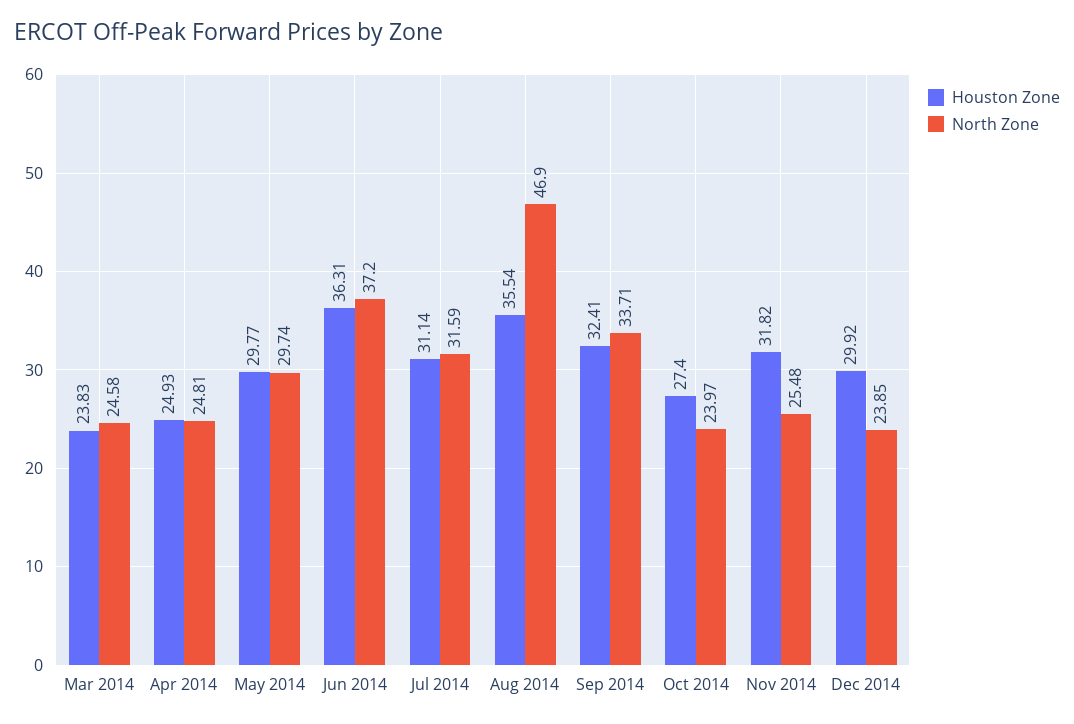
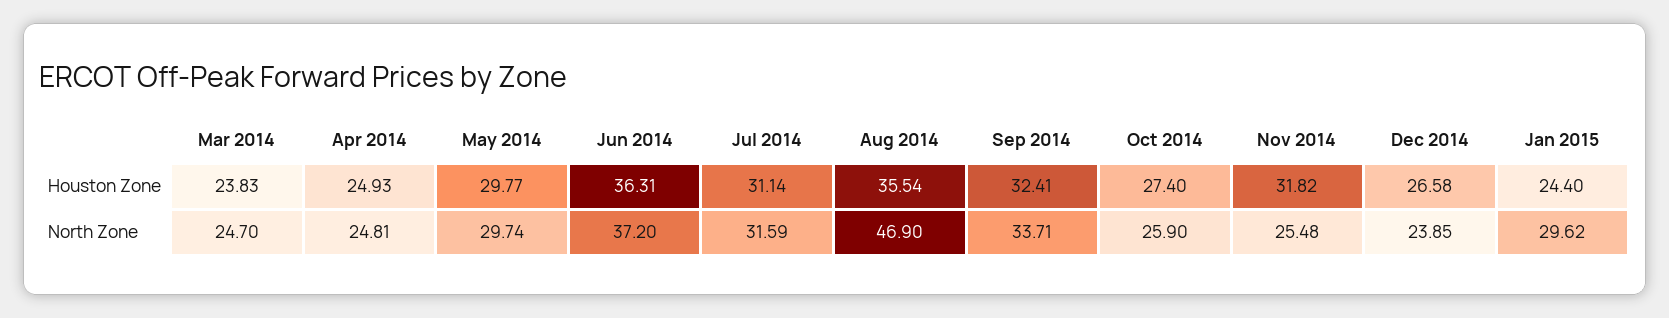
North Zone, Mar 2014: 24.58 -> 24.7
North Zone, Oct 2014: 23.97 -> 25.9
Houston Zone, Dec 2014: 29.92 -> 26.58
Houston Zone, Jan 2015: none -> 24.4
North Zone, Jan 2015: none -> 29.62

